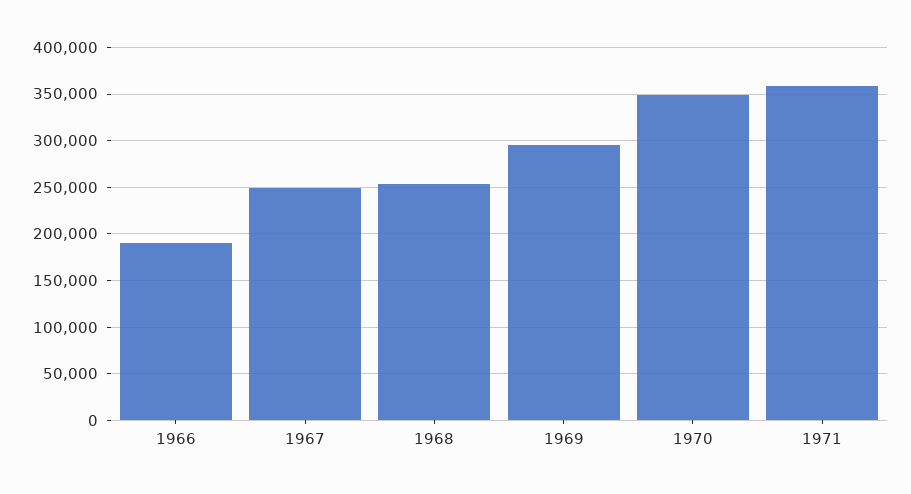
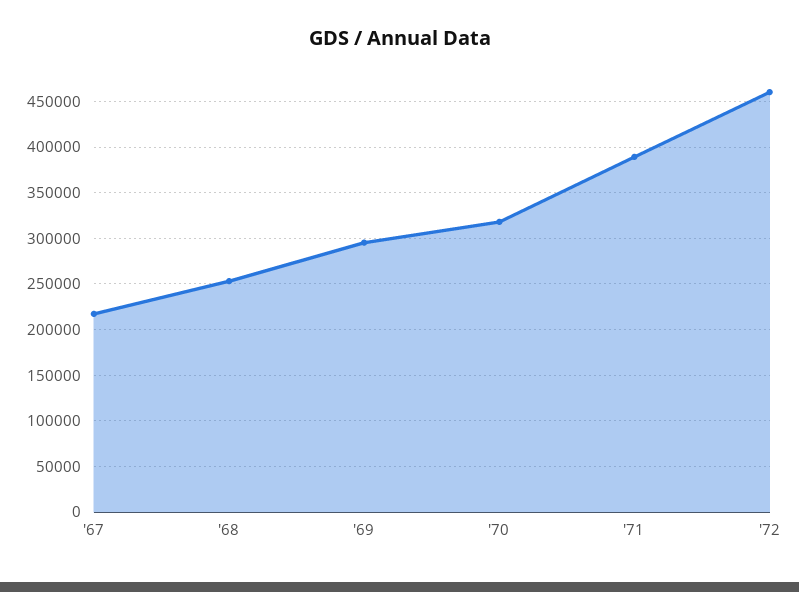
1966: 190000 -> none
1967: 250000 -> 220000
1970: 350000 -> 320000
1971: 360000 -> 390000
'72: none -> 460000

